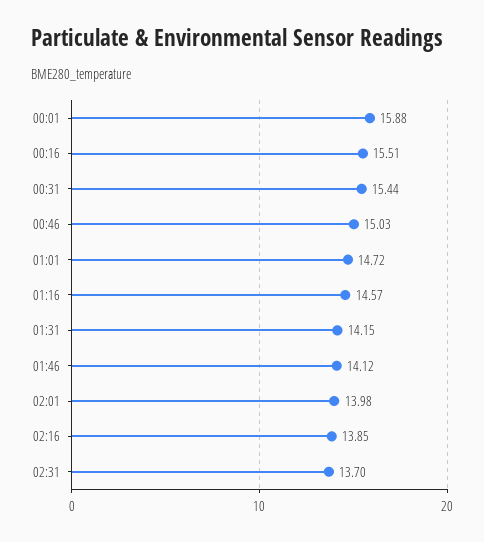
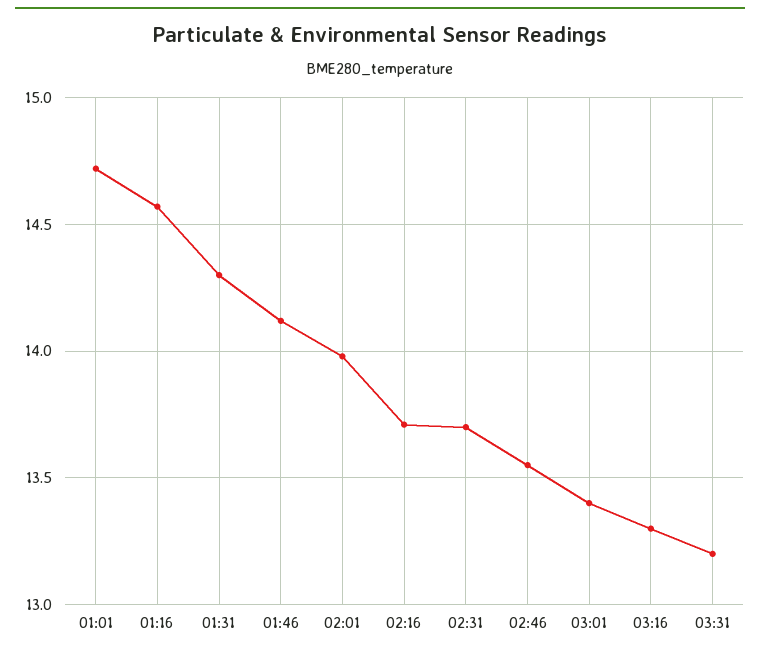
00:01: 15.88 -> none
00:16: 15.51 -> none
00:31: 15.44 -> none
00:46: 15.03 -> none
01:31: 14.15 -> 14.3
02:16: 13.85 -> 13.7
02:46: none -> 13.55
03:01: none -> 13.4
03:16: none -> 13.3
03:31: none -> 13.2

